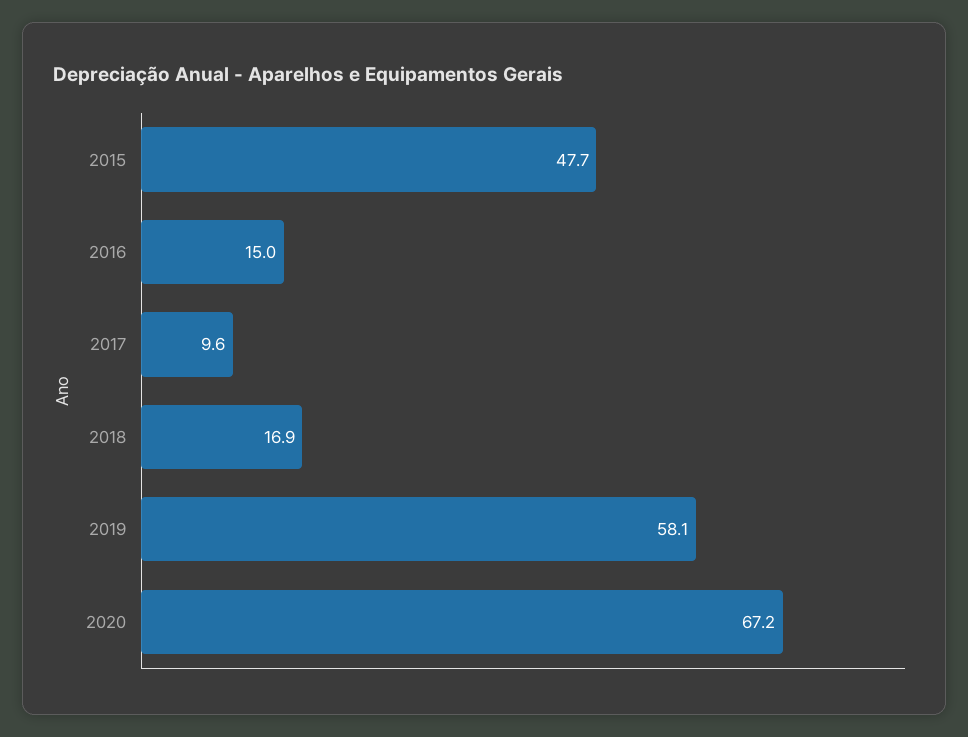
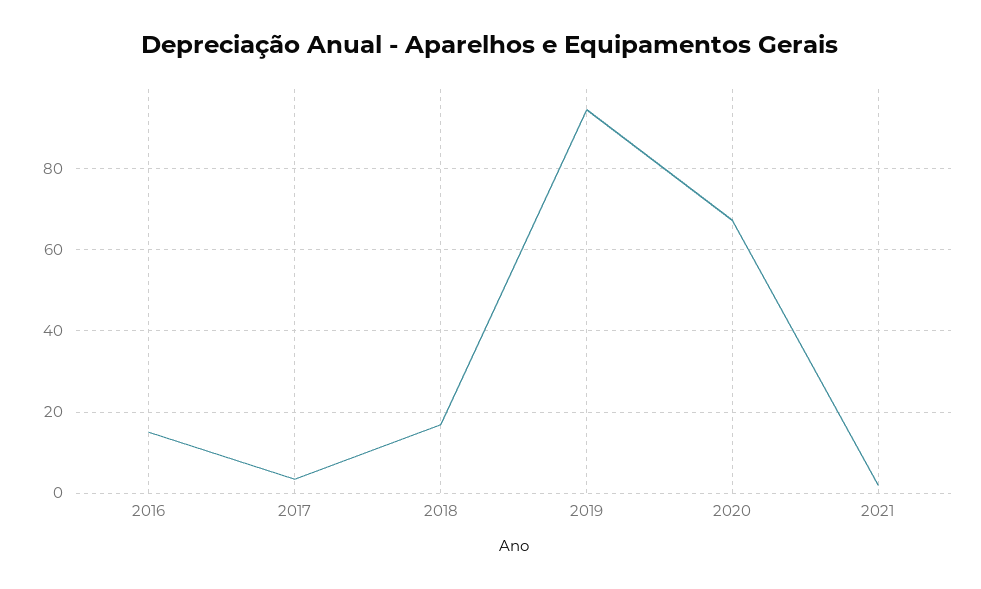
2015: 47.7 -> none
2017: 9.6 -> 4
2019: 58.1 -> 94
2021: none -> 2

